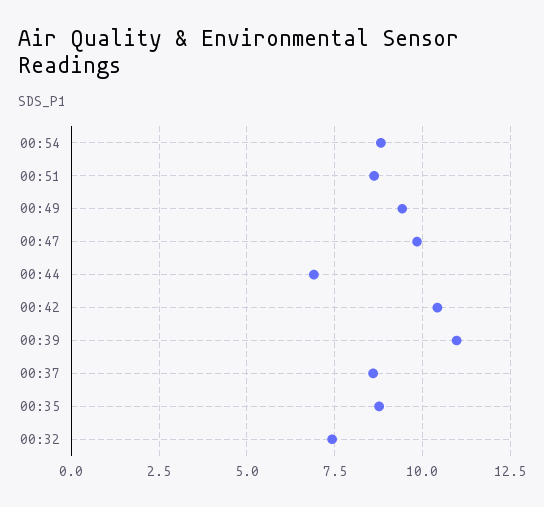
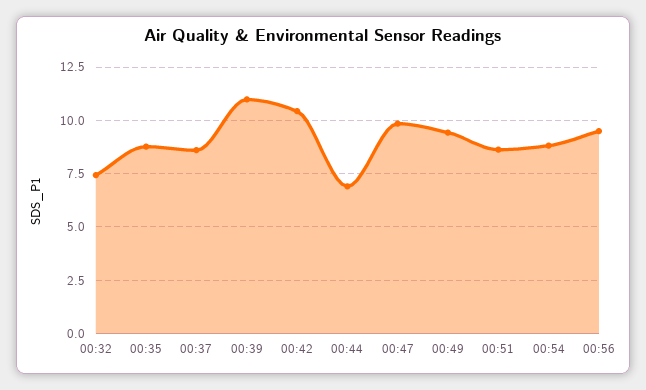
00:56: none -> 9.5

